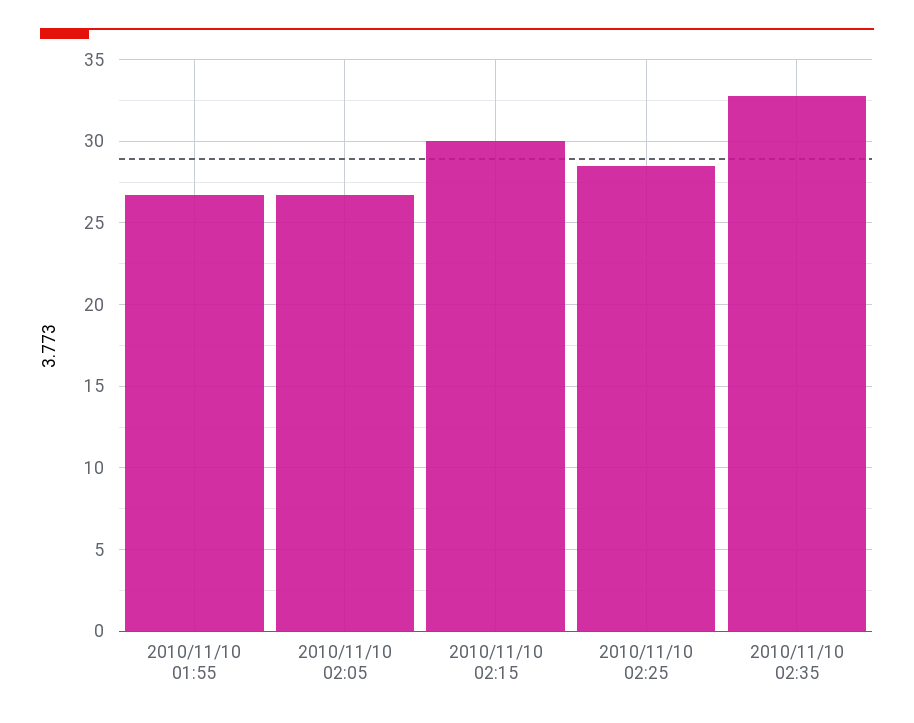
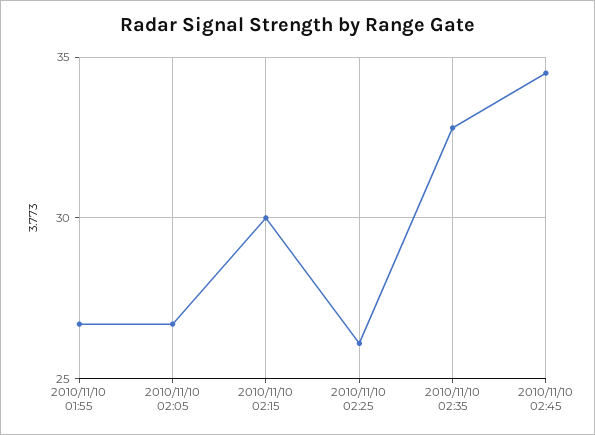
2010/11/10 02:25: 28.5 -> 26
2010/11/10 02:45: none -> 34.5

